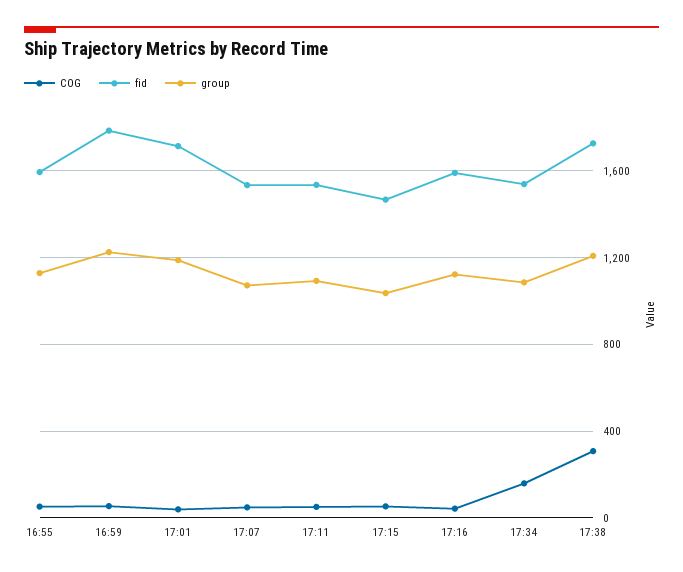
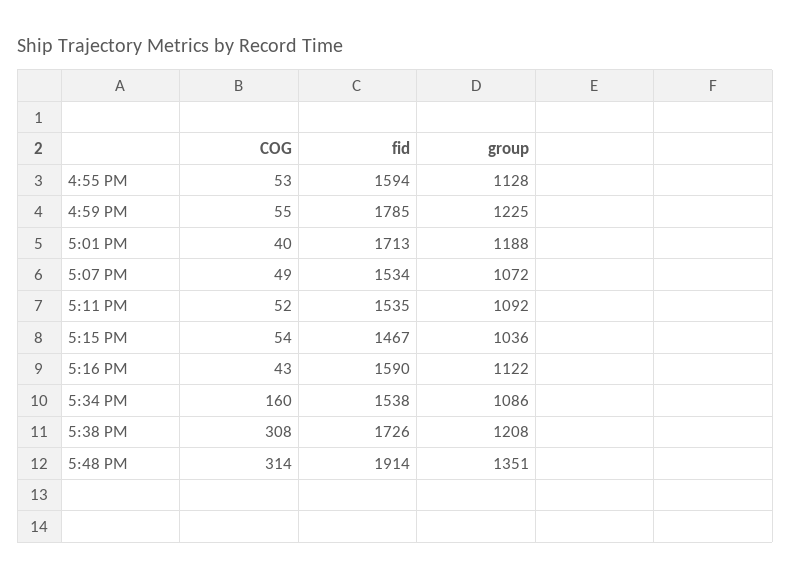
COG, 5:48 PM: none -> 314
fid, 5:48 PM: none -> 1914
group, 5:48 PM: none -> 1351

